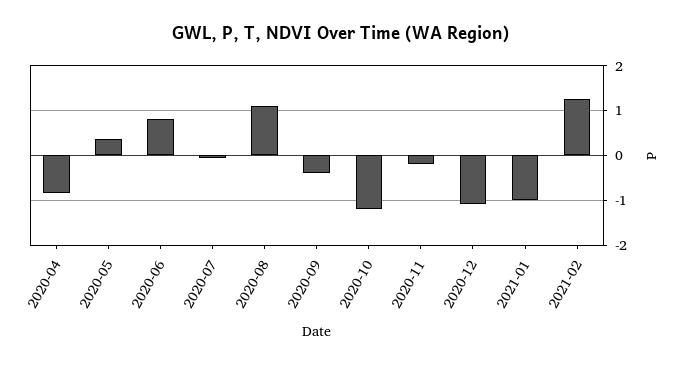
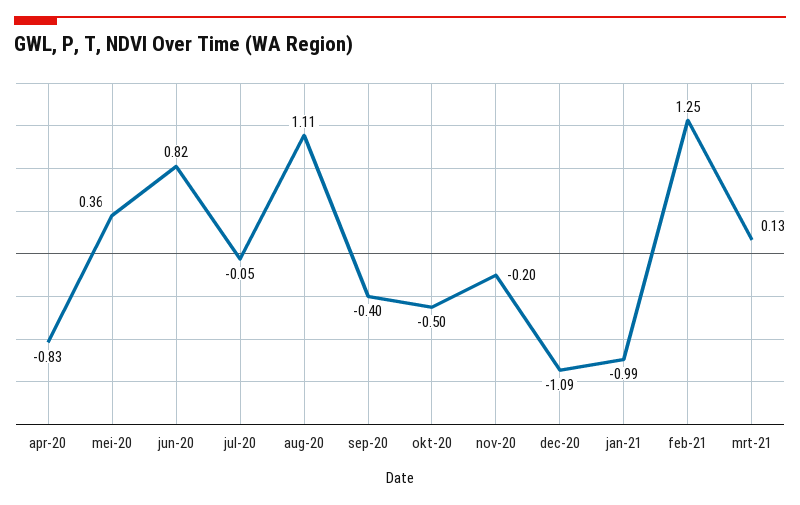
2020-10: -1.2 -> -0.5
mrt-21: none -> 0.13

